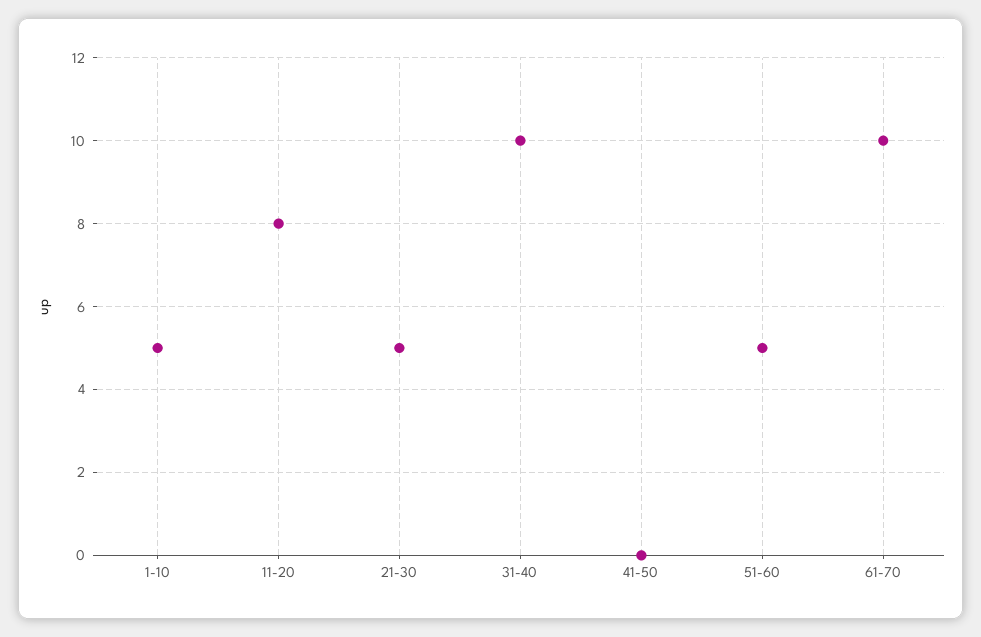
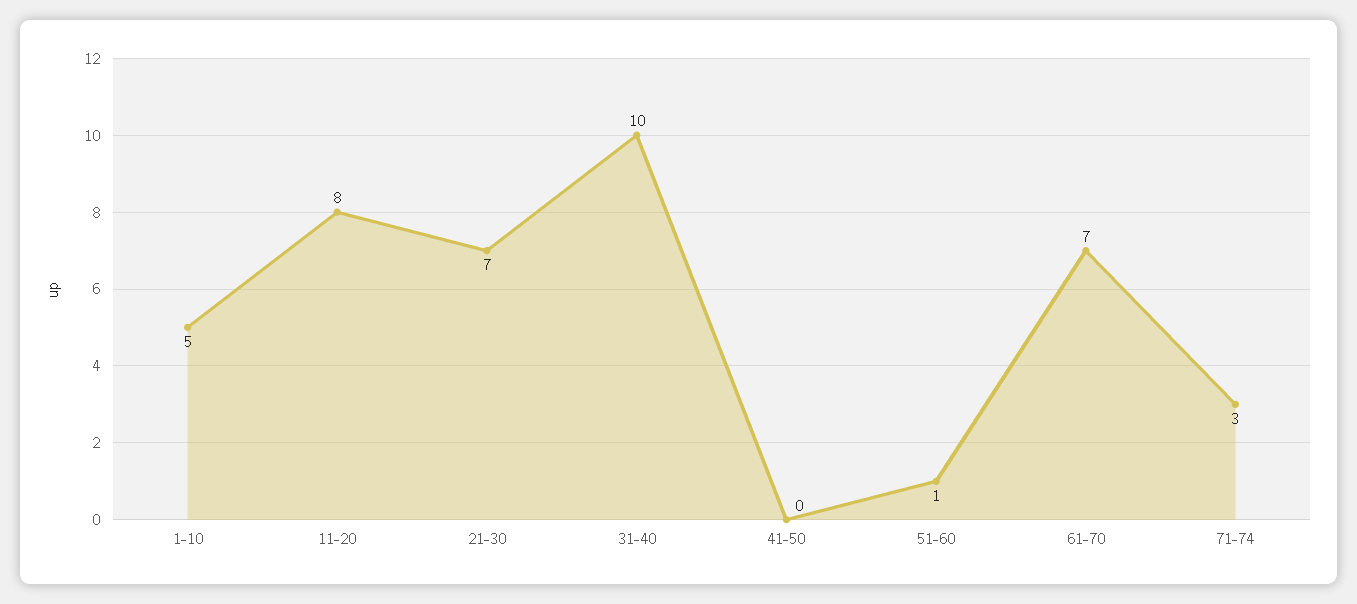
21-30: 5 -> 7
51-60: 5 -> 1
61-70: 10 -> 7
71-74: none -> 3

